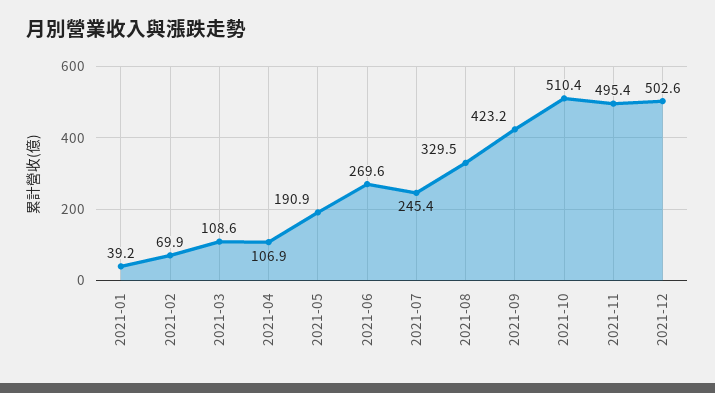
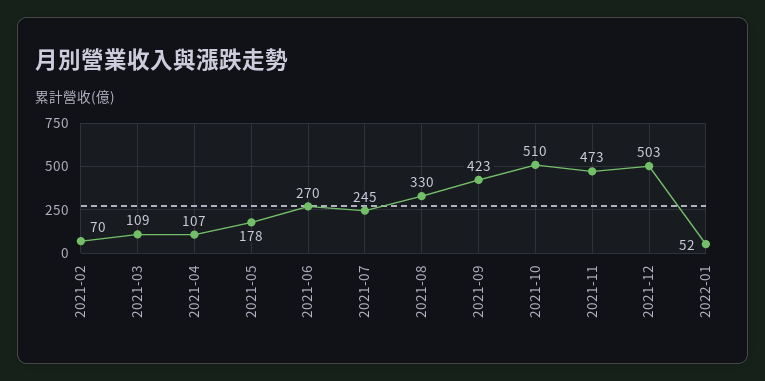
2021-01: 39.2 -> none
2021-05: 190.9 -> 178
2021-11: 495.4 -> 473
2022-01: none -> 52

